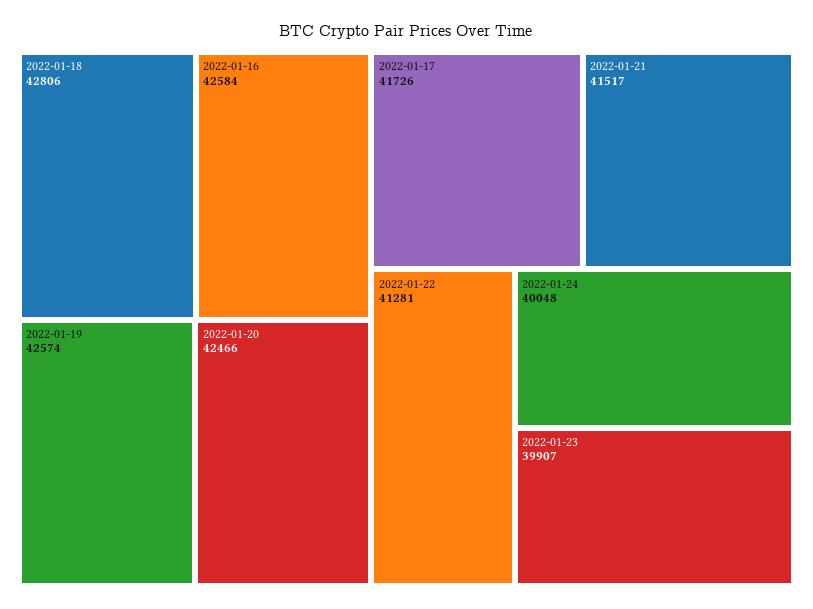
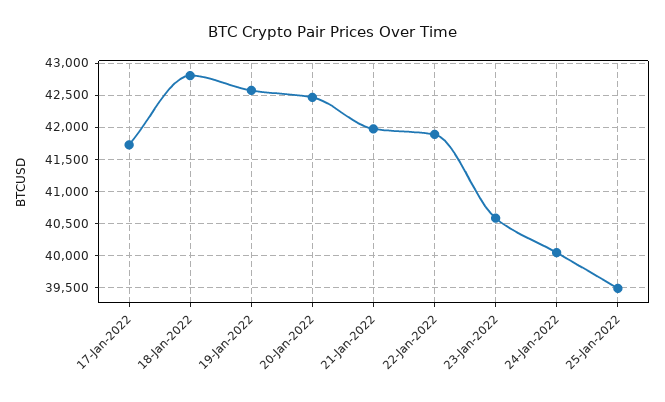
2022-01-16: 42584 -> none
2022-01-21: 41517 -> 42000
2022-01-22: 41281 -> 41900
2022-01-23: 39907 -> 40600
25-Jan-2022: none -> 39500

